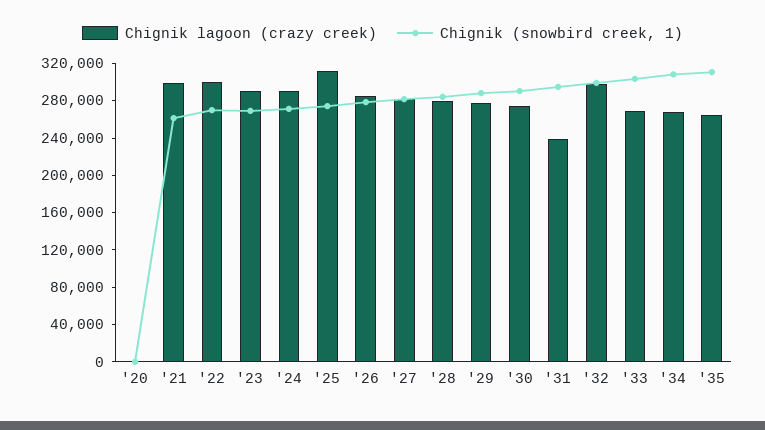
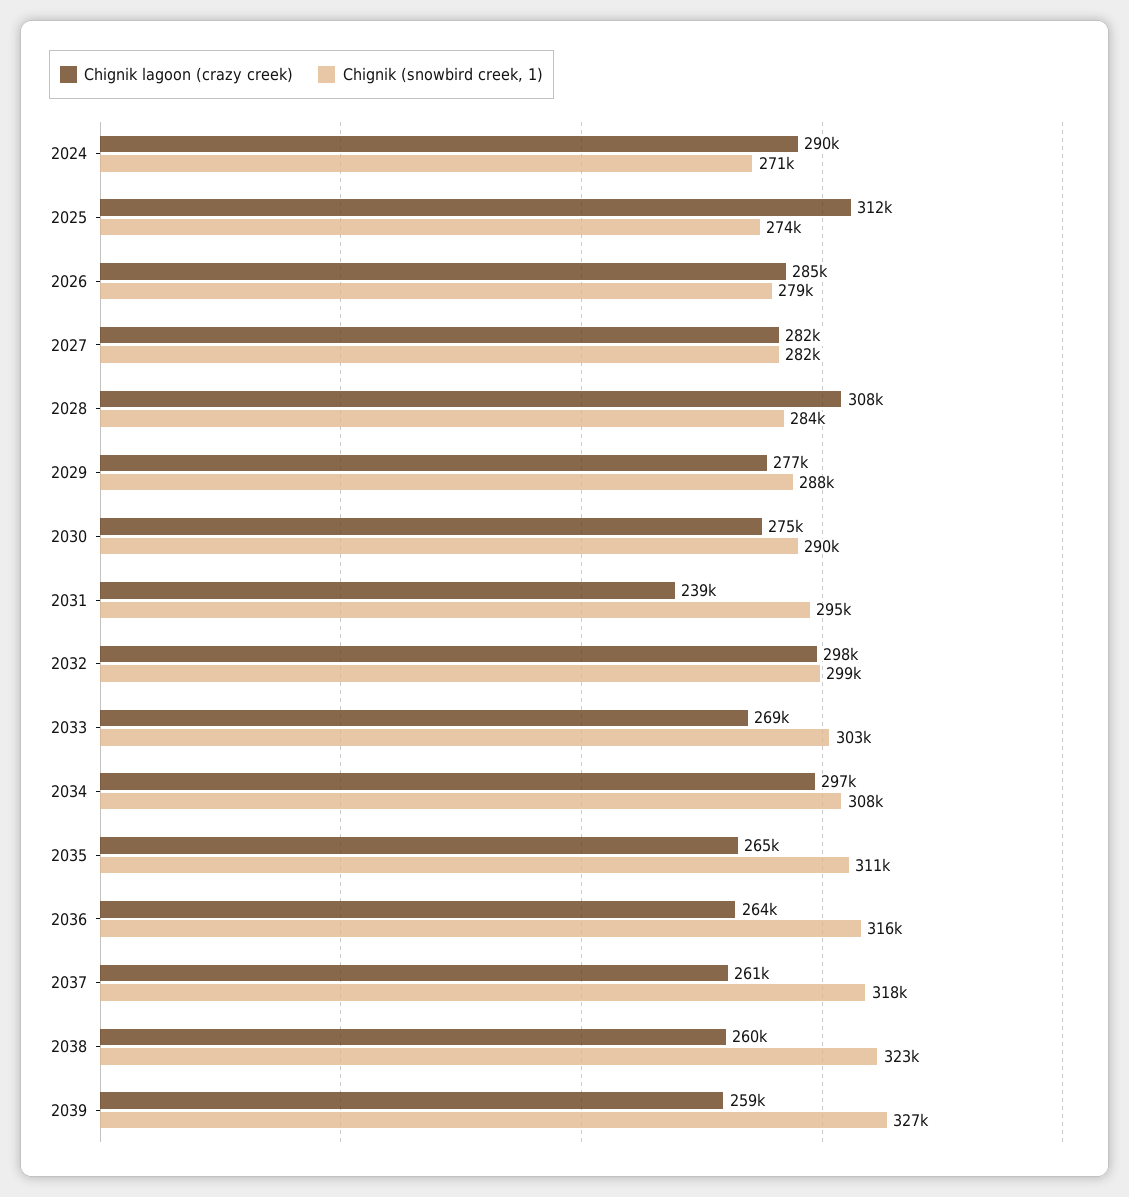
Chignik lagoon (crazy creek), '20: 0 -> none
Chignik (snowbird creek, 1), '20: 0 -> none
Chignik lagoon (crazy creek), '21: 300000 -> none
Chignik (snowbird creek, 1), '21: 260000 -> none
Chignik lagoon (crazy creek), '22: 300000 -> none
Chignik (snowbird creek, 1), '22: 270000 -> none
Chignik lagoon (crazy creek), '23: 290000 -> none
Chignik (snowbird creek, 1), '23: 270000 -> none
Chignik lagoon (crazy creek), '28: 280000 -> 308000
Chignik lagoon (crazy creek), '34: 270000 -> 297000
Chignik lagoon (crazy creek), 2036: none -> 264000
Chignik (snowbird creek, 1), 2036: none -> 316000
Chignik lagoon (crazy creek), 2037: none -> 261000
Chignik (snowbird creek, 1), 2037: none -> 318000
Chignik lagoon (crazy creek), 2038: none -> 260000
Chignik (snowbird creek, 1), 2038: none -> 323000
Chignik lagoon (crazy creek), 2039: none -> 259000
Chignik (snowbird creek, 1), 2039: none -> 327000

